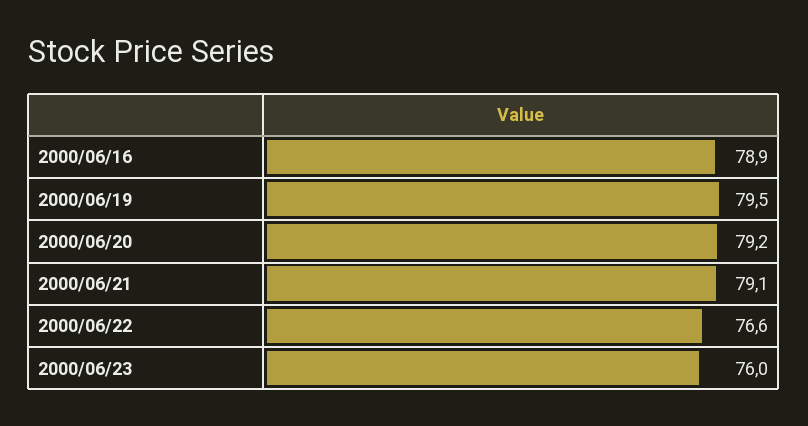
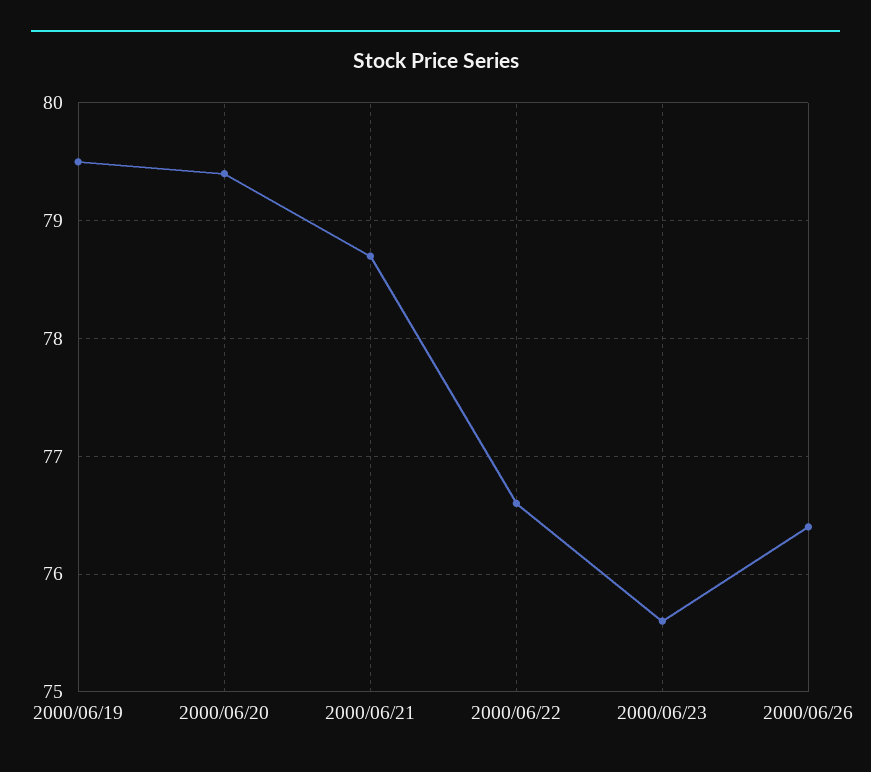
2000/06/16: 78.9 -> none
2000/06/20: 79.2 -> 79.4
2000/06/21: 79.1 -> 78.7
2000/06/23: 76 -> 75.6
2000/06/26: none -> 76.4

